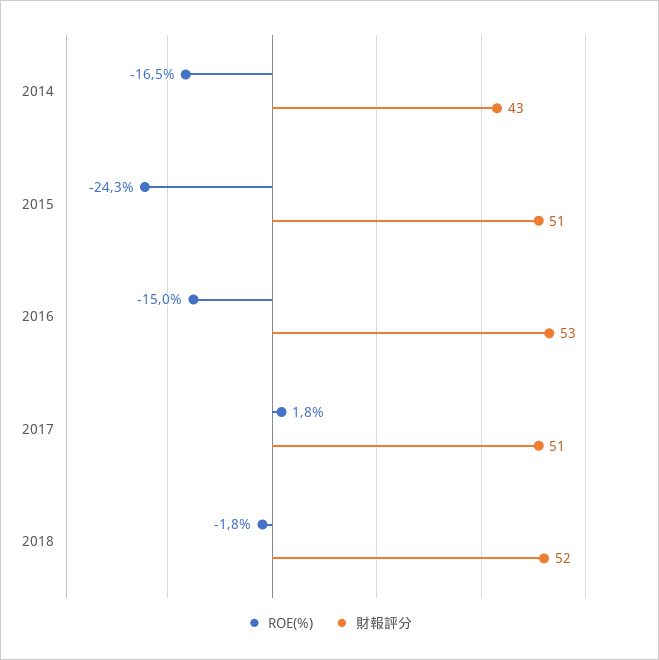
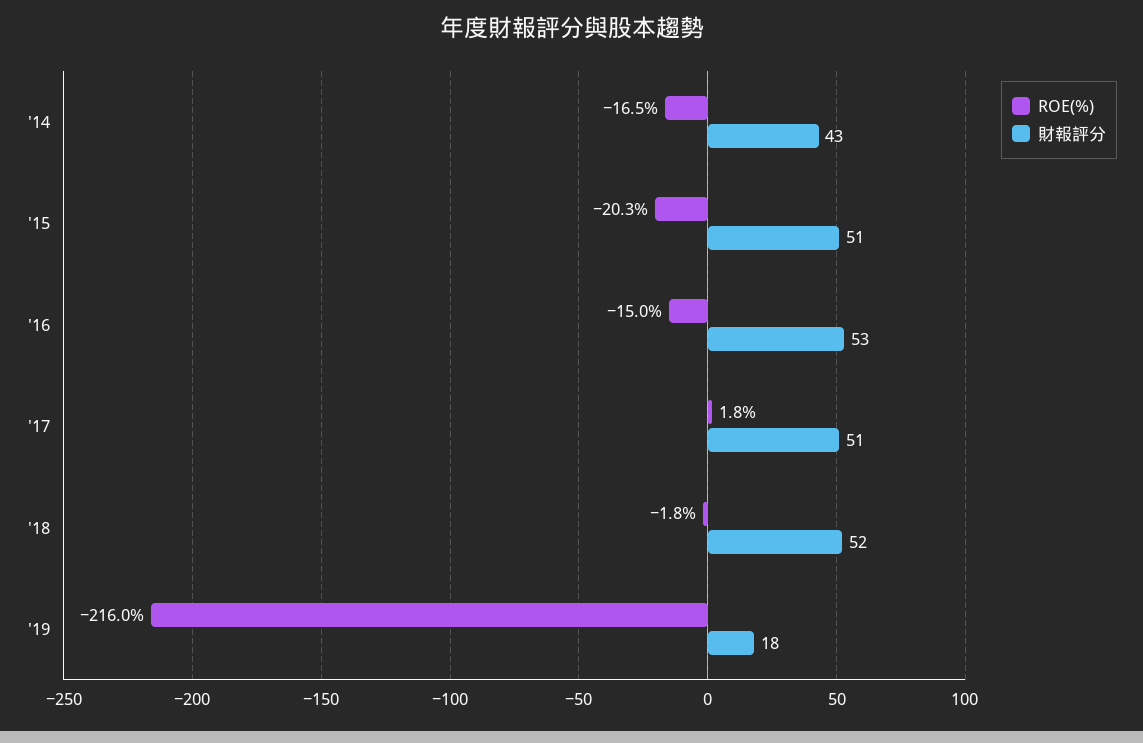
ROE(%), 2015: -24.3 -> -20.3
ROE(%), '19: none -> -216
財報評分, '19: none -> 18

